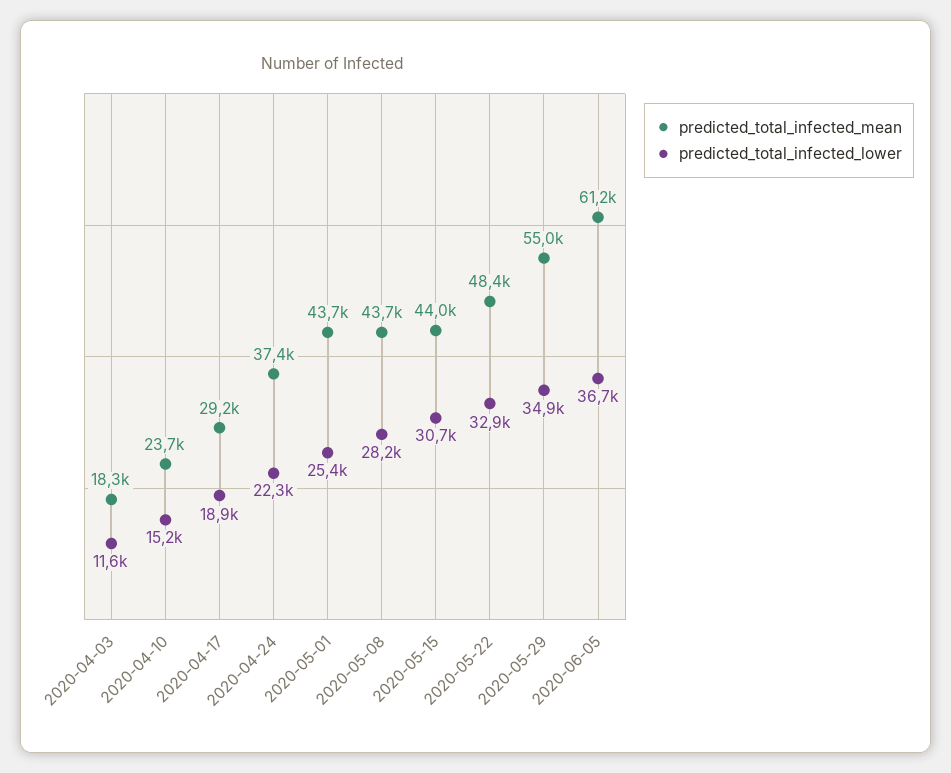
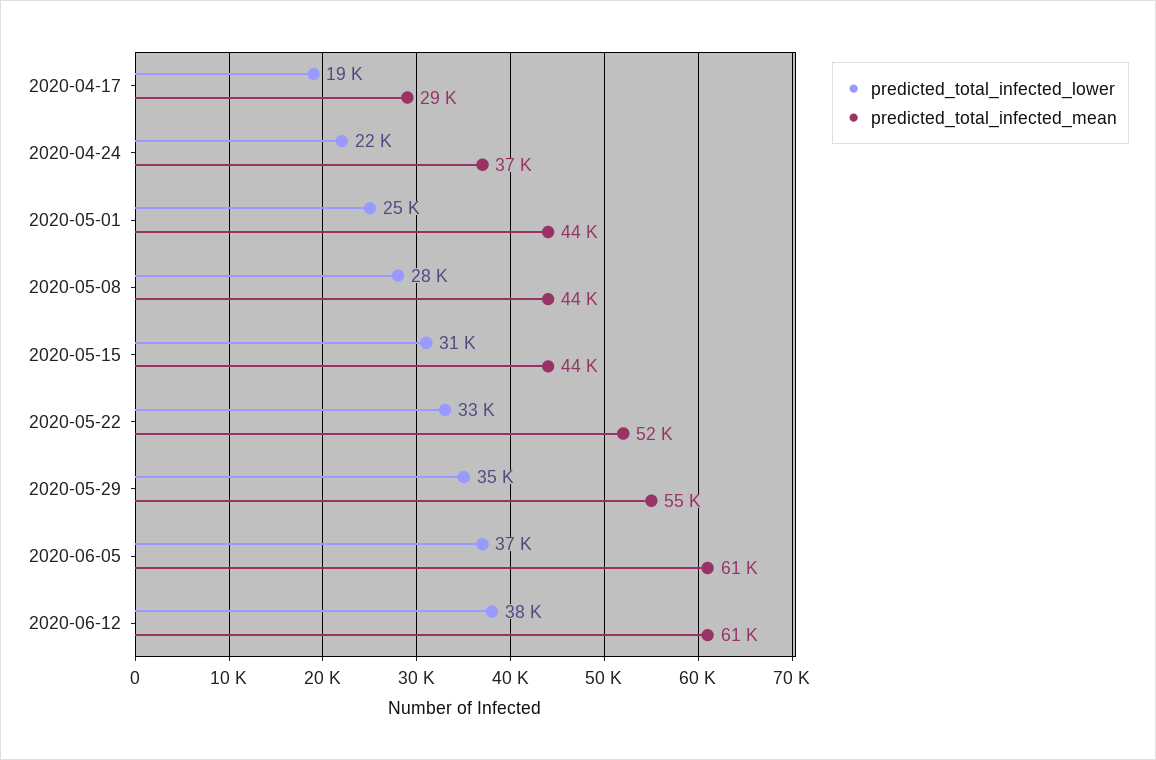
predicted_total_infected_mean, 2020-04-03: 18300 -> none
predicted_total_infected_lower, 2020-04-03: 11600 -> none
predicted_total_infected_mean, 2020-04-10: 23700 -> none
predicted_total_infected_lower, 2020-04-10: 15200 -> none
predicted_total_infected_mean, 2020-05-22: 48400 -> 52000
predicted_total_infected_lower, 2020-06-12: none -> 38000
predicted_total_infected_mean, 2020-06-12: none -> 61000

